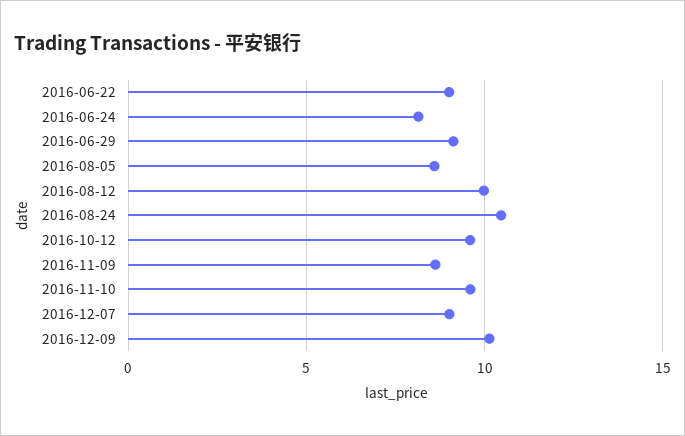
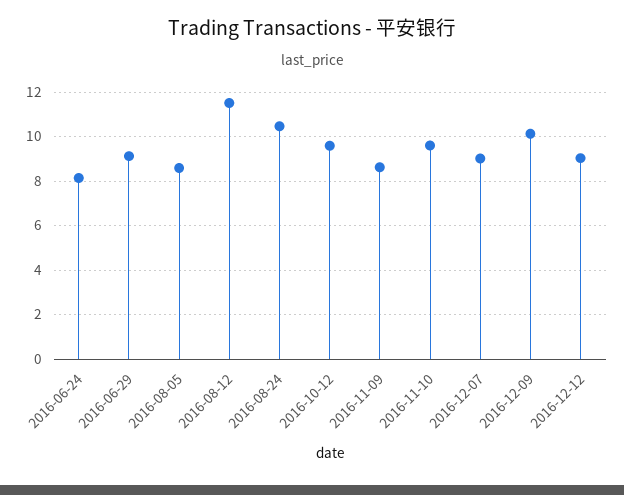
2016-06-22: 9 -> none
2016-08-12: 10 -> 11.5
2016-12-12: none -> 9

